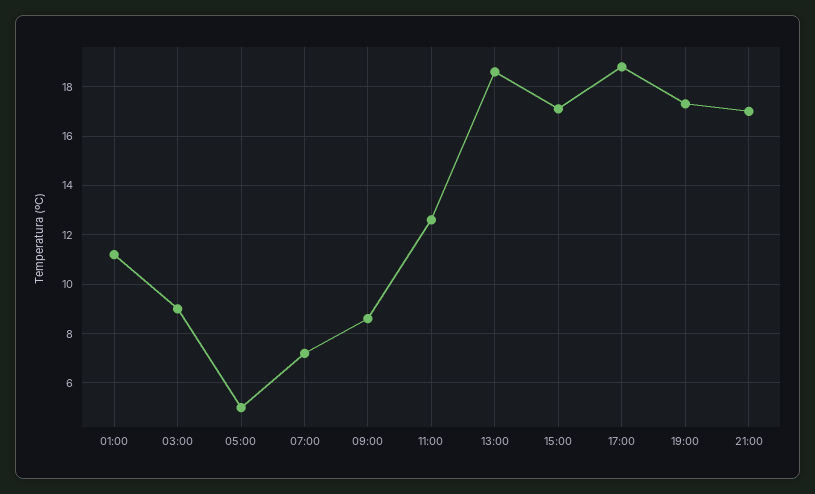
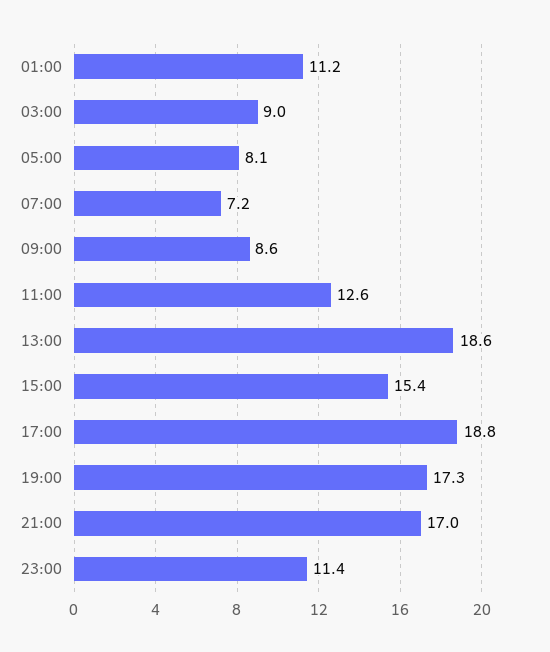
05:00: 5 -> 8.1
15:00: 17 -> 15.4
23:00: none -> 11.4

